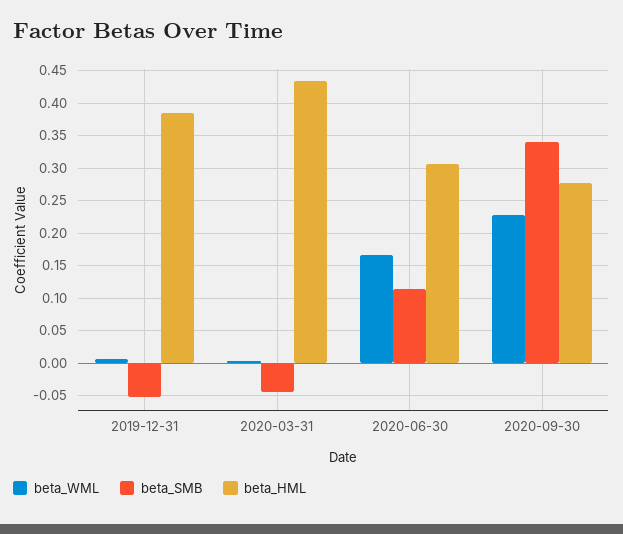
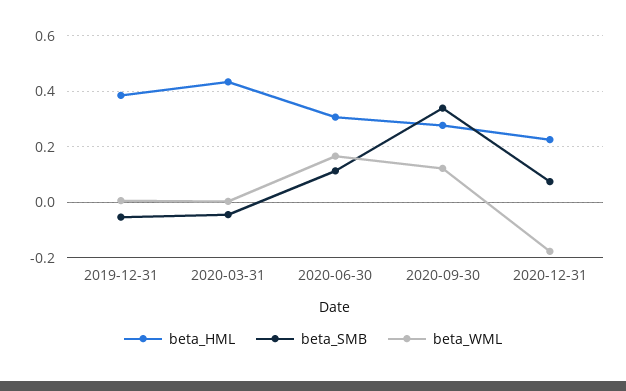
beta_WML, 2020-09-30: 0.23 -> 0.125
beta_HML, 2020-12-31: none -> 0.225
beta_SMB, 2020-12-31: none -> 0.075
beta_WML, 2020-12-31: none -> -0.175

